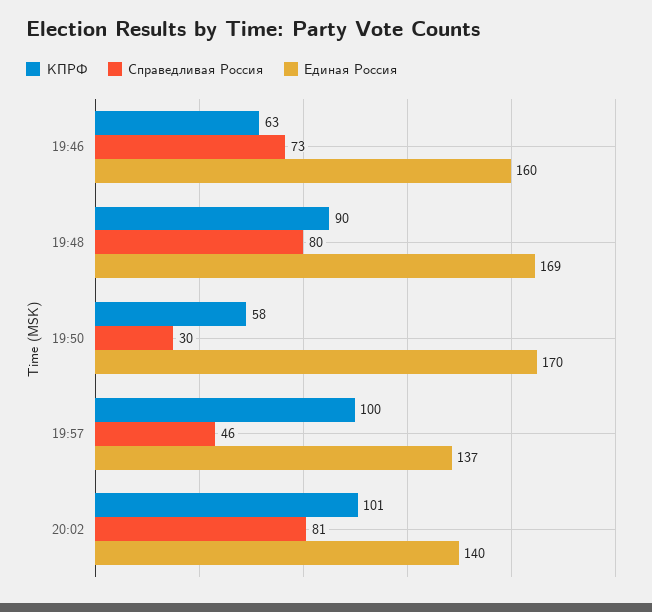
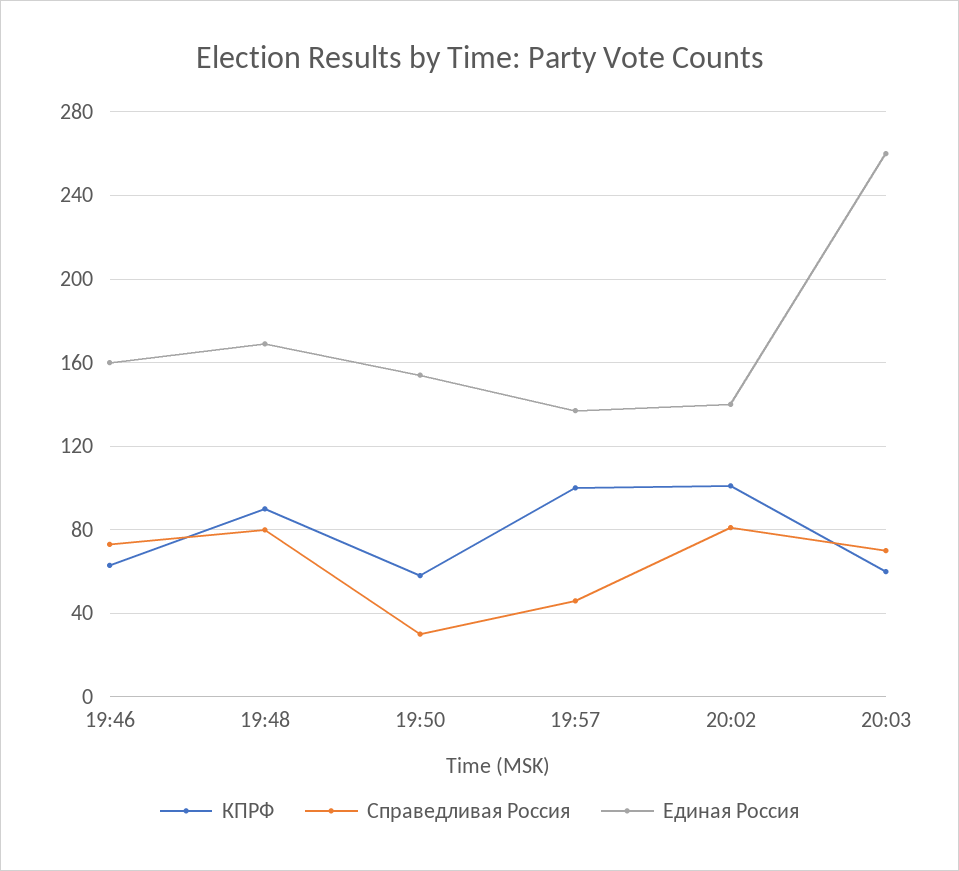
Единая Россия, 19:50: 170 -> 155
КПРФ, 20:03: none -> 60
Справедливая Россия, 20:03: none -> 70
Единая Россия, 20:03: none -> 260

